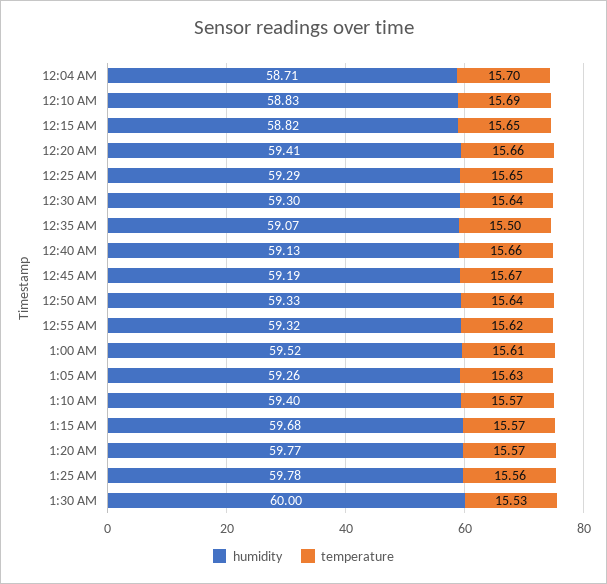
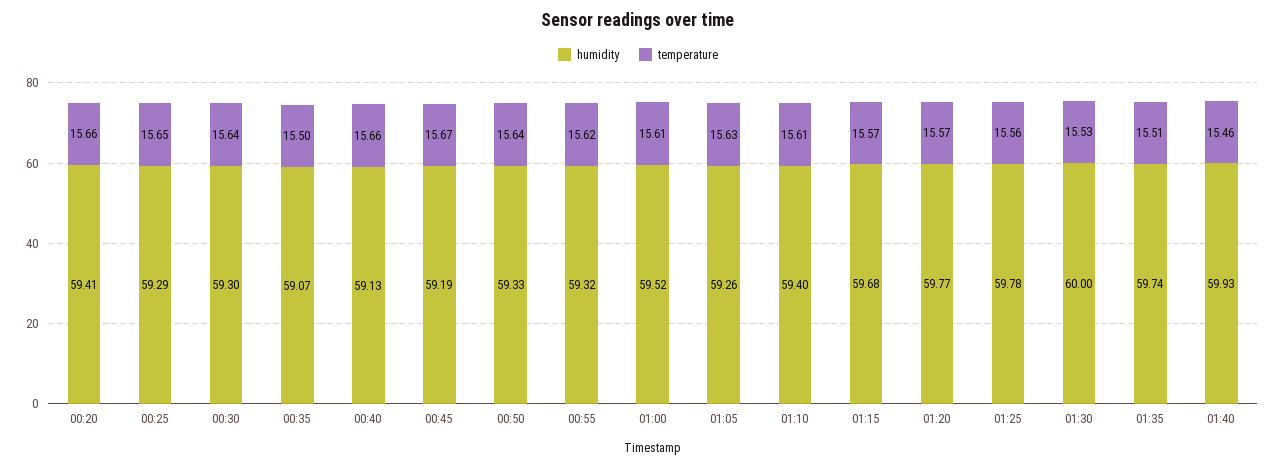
humidity, 12:04 AM: 58.71 -> none
temperature, 12:04 AM: 15.7 -> none
humidity, 12:10 AM: 58.83 -> none
temperature, 12:10 AM: 15.69 -> none
humidity, 12:15 AM: 58.82 -> none
temperature, 12:15 AM: 15.65 -> none
temperature, 1:10 AM: 15.57 -> 15.61
humidity, 01:35: none -> 59.74
temperature, 01:35: none -> 15.51
humidity, 01:40: none -> 59.93
temperature, 01:40: none -> 15.46

